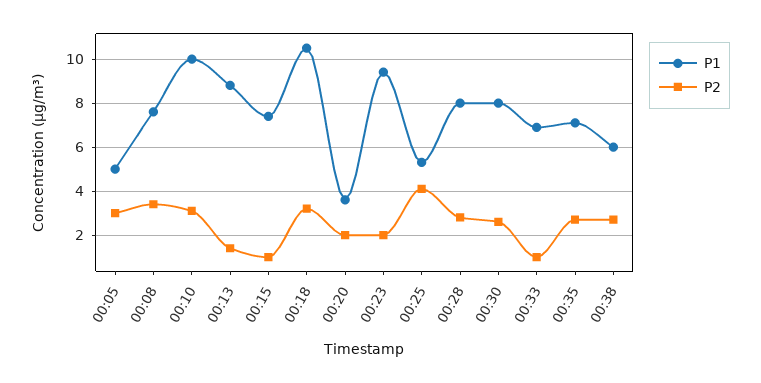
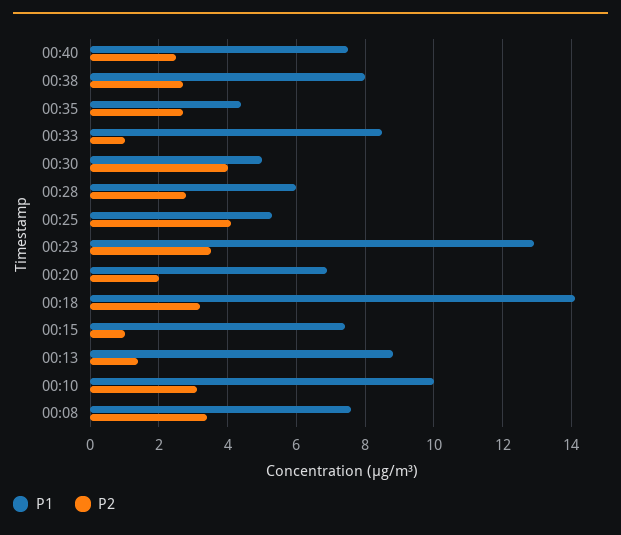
P1, 00:05: 5 -> none
P2, 00:05: 3 -> none
P1, 00:18: 10.5 -> 14
P1, 00:20: 3.5 -> 7
P1, 00:23: 9.5 -> 13
P2, 00:23: 2 -> 3.5
P1, 00:28: 8 -> 6
P1, 00:30: 8 -> 5
P2, 00:30: 2.5 -> 4
P1, 00:33: 7 -> 8.5
P1, 00:35: 7 -> 4.5
P1, 00:38: 6 -> 8
P1, 00:40: none -> 7.5
P2, 00:40: none -> 2.5

